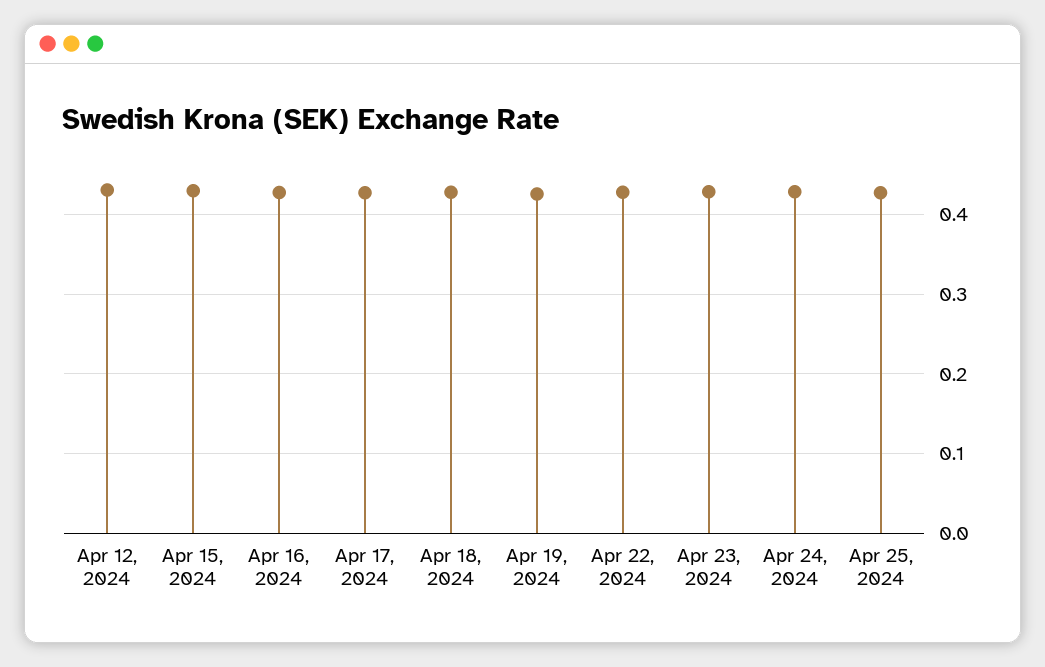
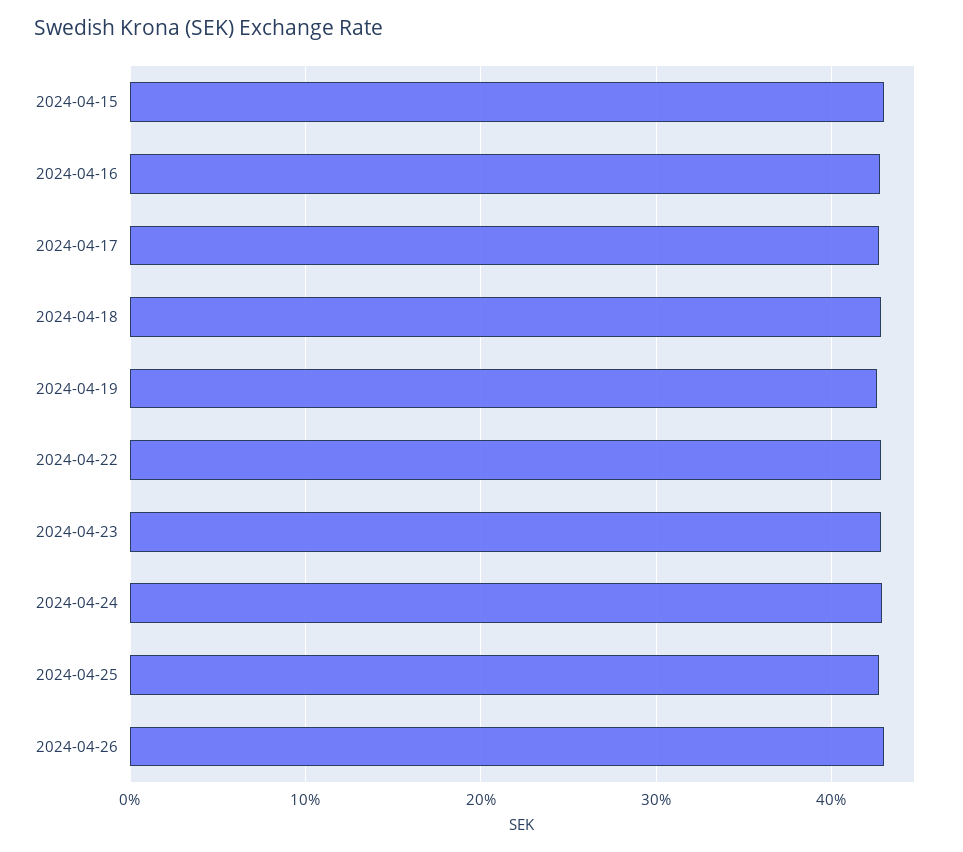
Apr 12, 2024: 0.43 -> none
2024-04-26: none -> 0.43

